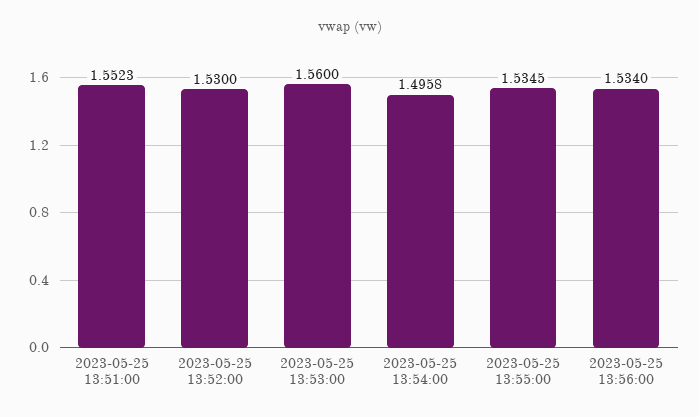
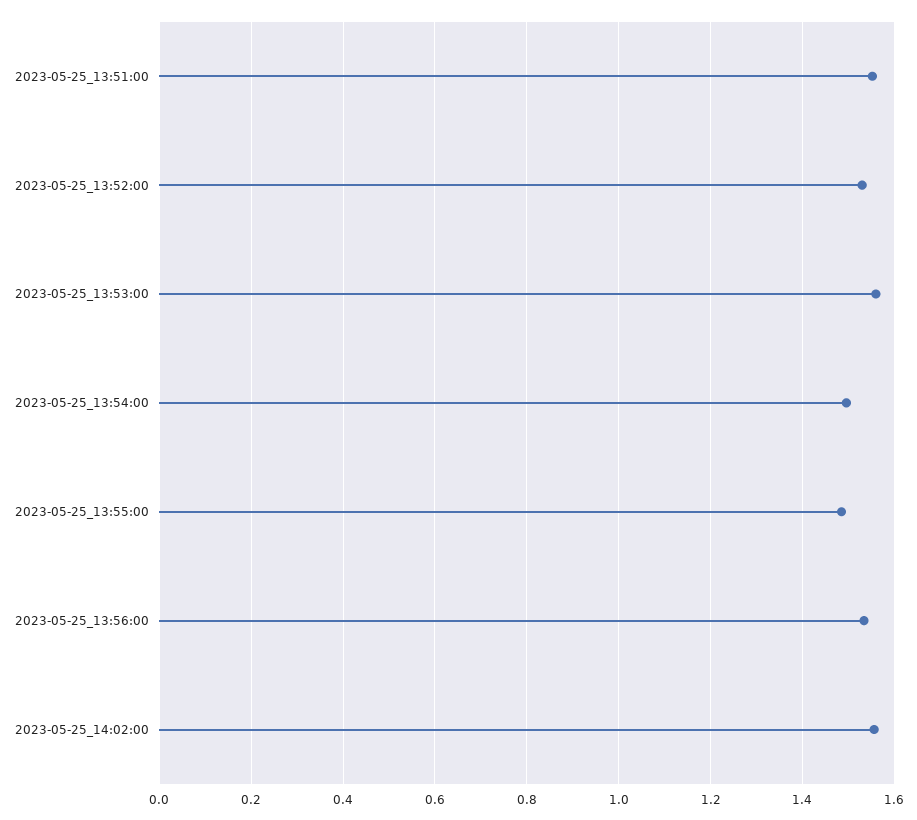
2023-05-25 13:55:00: 1.5345 -> 1.48
2023-05-25_14:02:00: none -> 1.56

